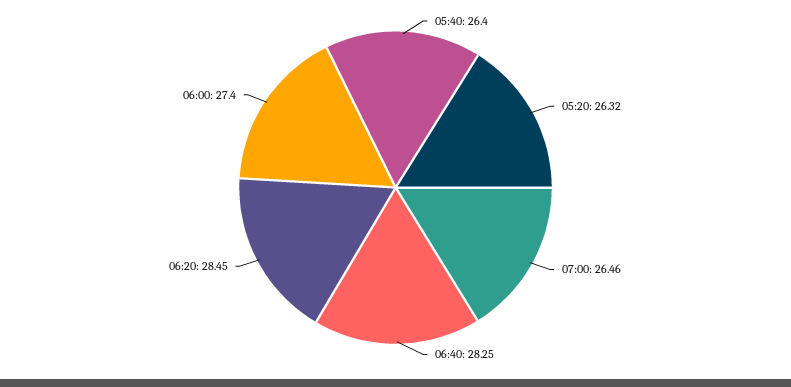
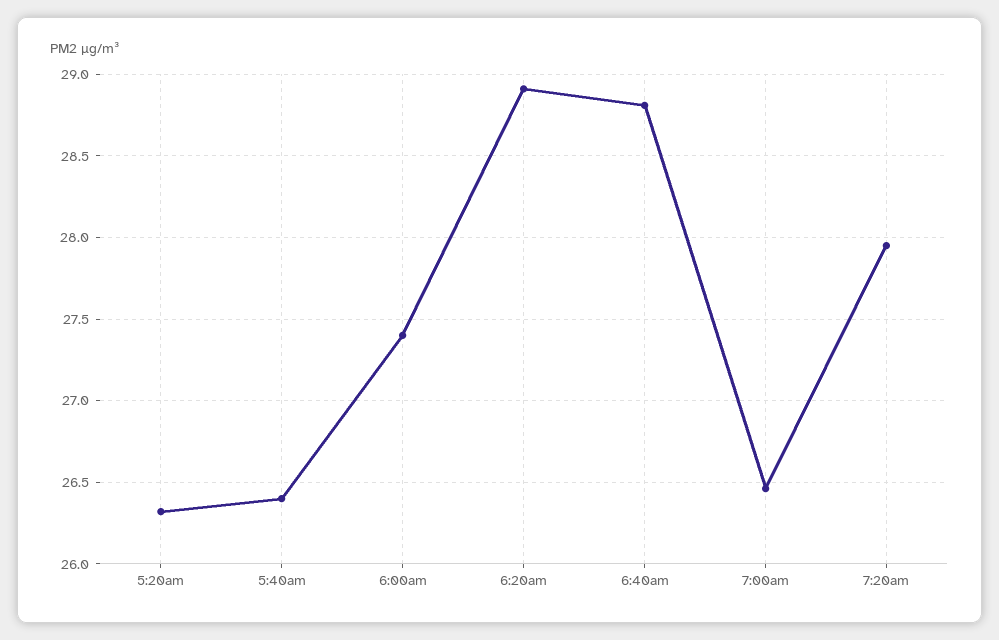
06:40: 28.25 -> 28.8
06:20: 28.45 -> 28.9
7:20am: none -> 27.95

